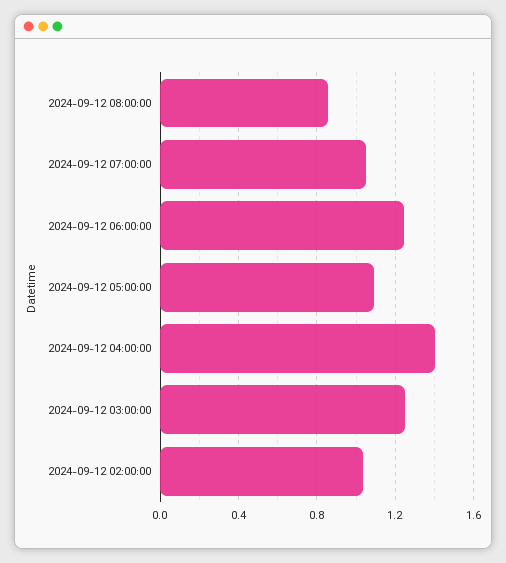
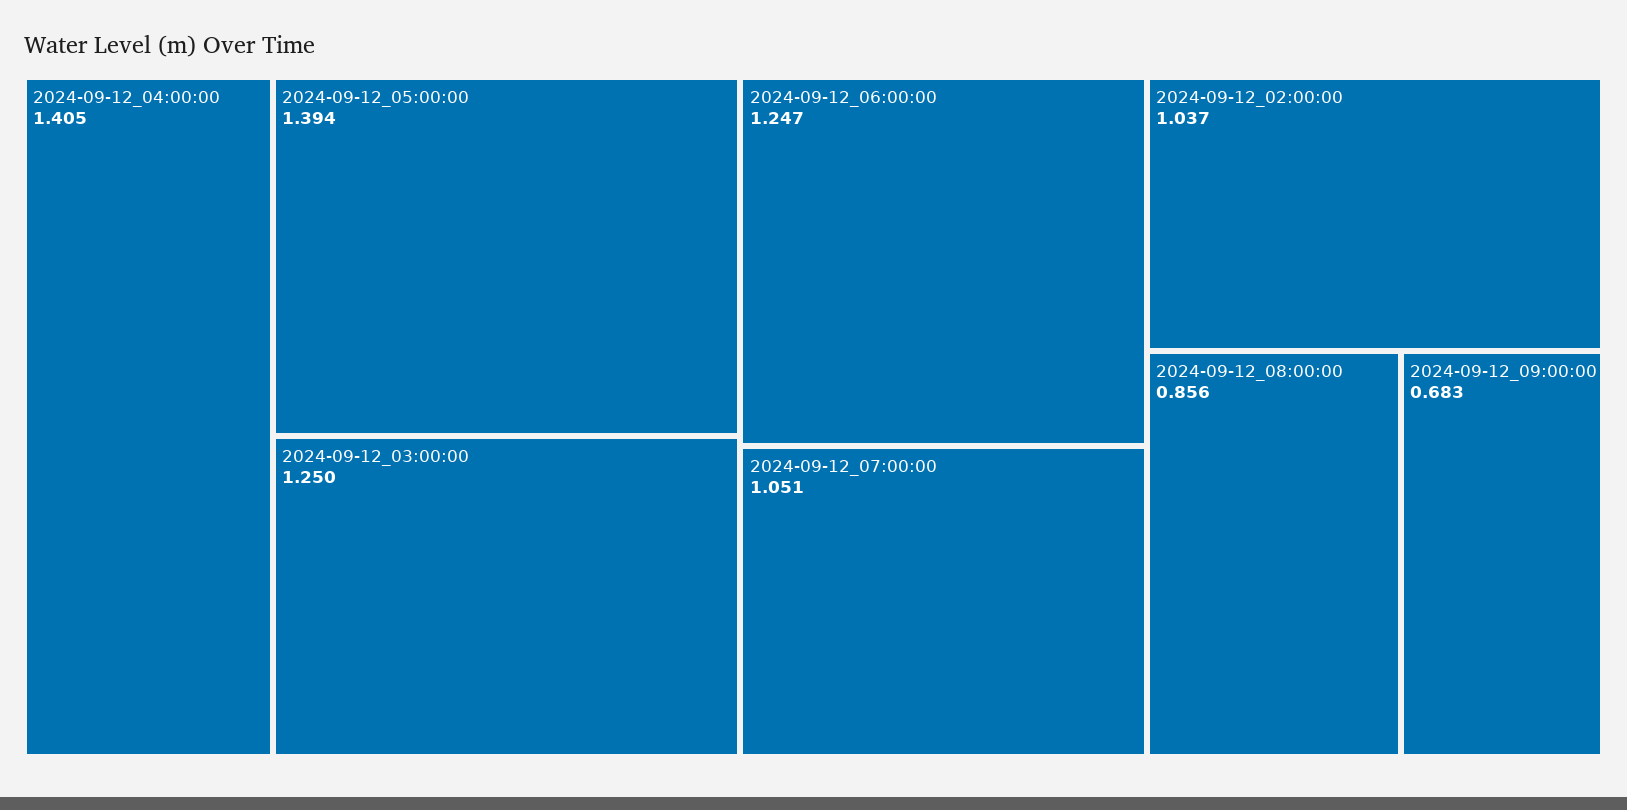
2024-09-12 05:00:00: 1.1 -> 1.394
2024-09-12_09:00:00: none -> 0.683

